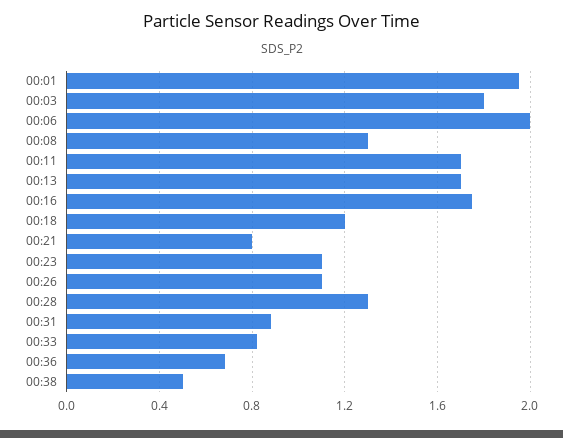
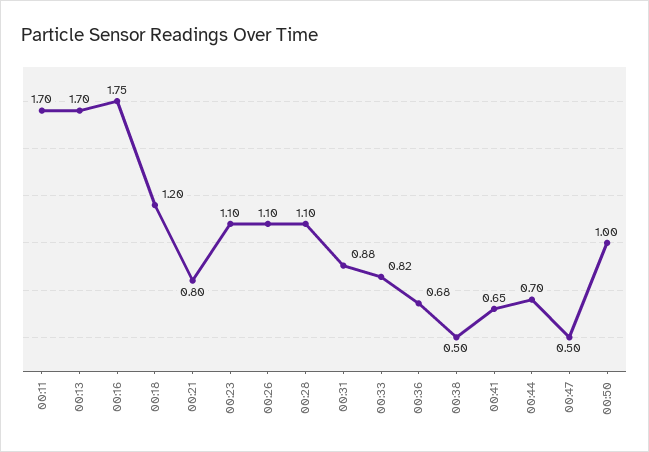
00:01: 1.95 -> none
00:03: 1.8 -> none
00:06: 2 -> none
00:08: 1.3 -> none
00:28: 1.3 -> 1.1
00:41: none -> 0.65
00:44: none -> 0.7
00:47: none -> 0.5
00:50: none -> 1

